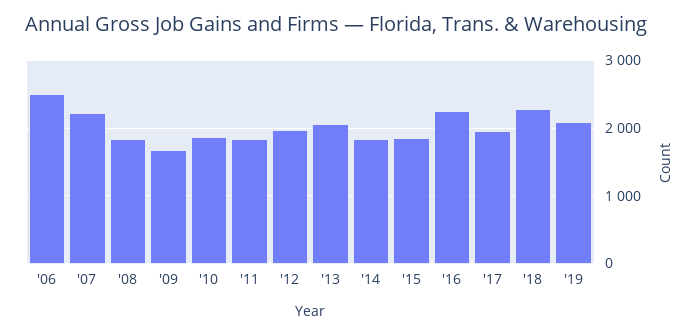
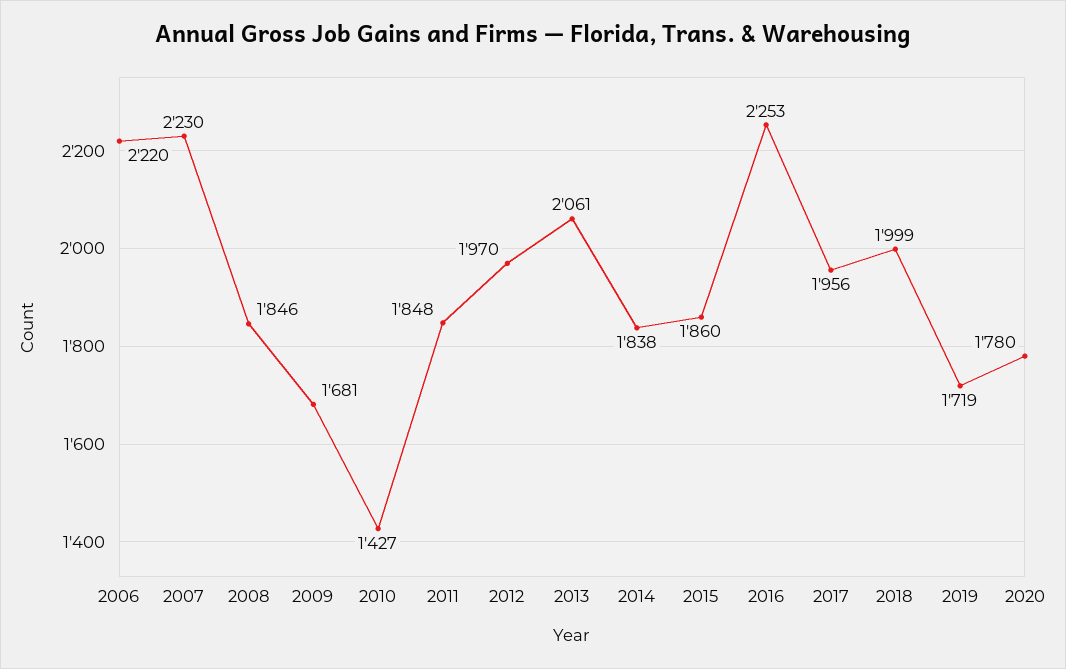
'06: 2500 -> 2220
'10: 1900 -> 1427
'18: 2300 -> 1999
'19: 2100 -> 1719
2020: none -> 1780

